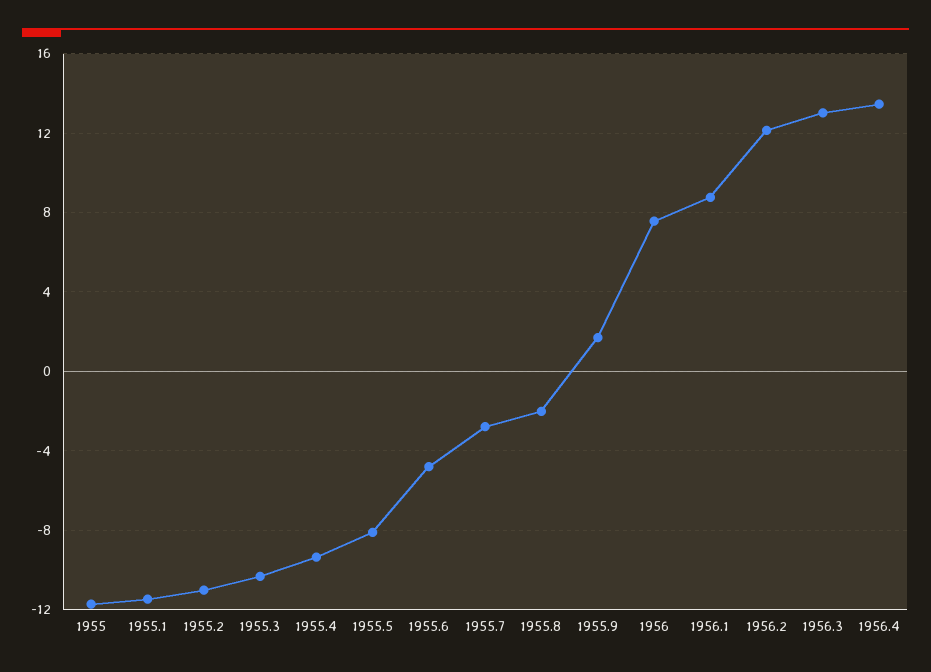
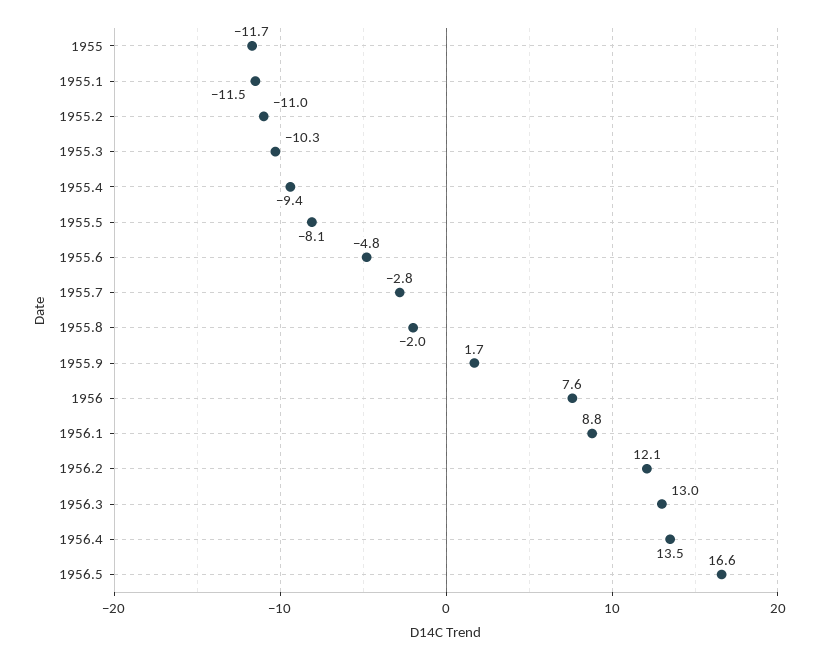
1956.5: none -> 16.6

